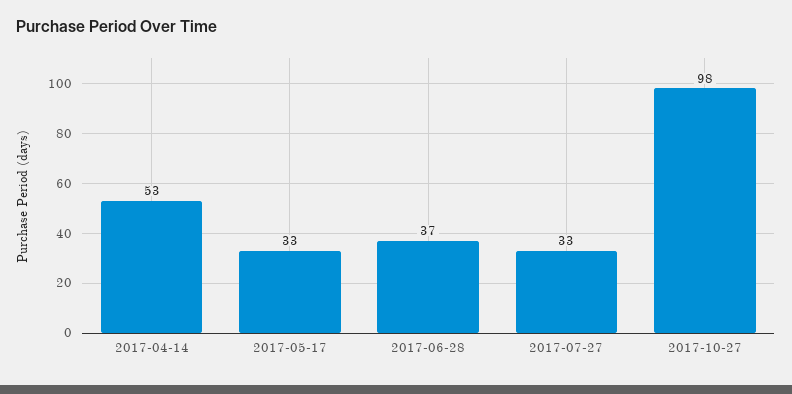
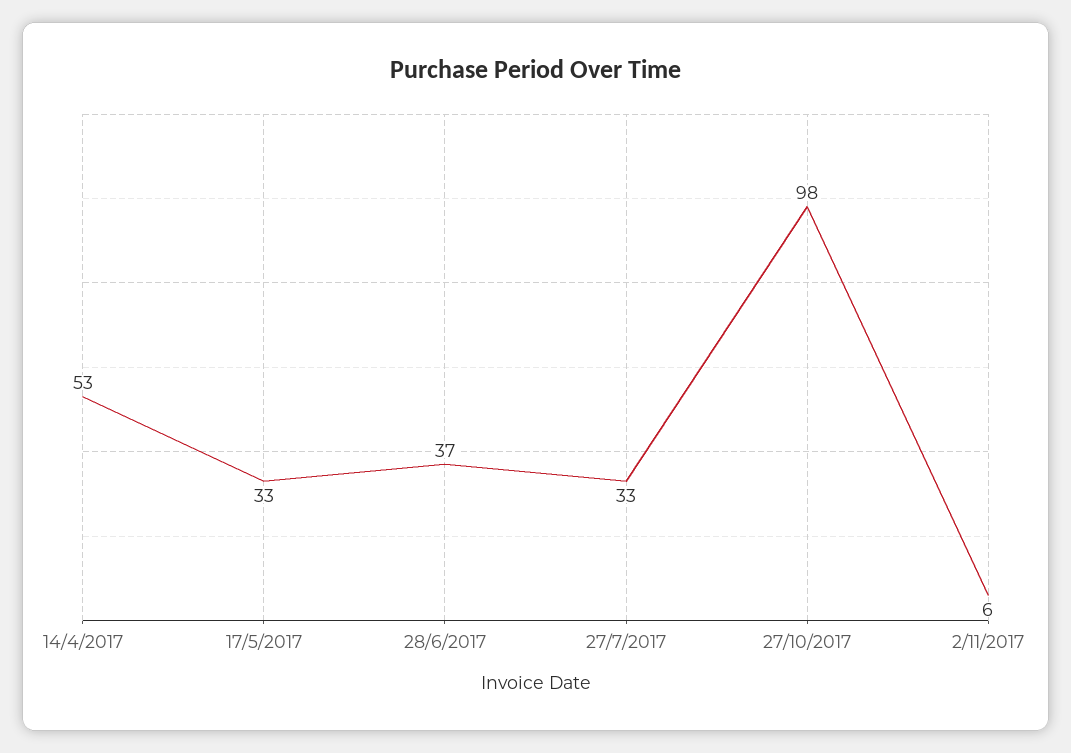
2/11/2017: none -> 6

